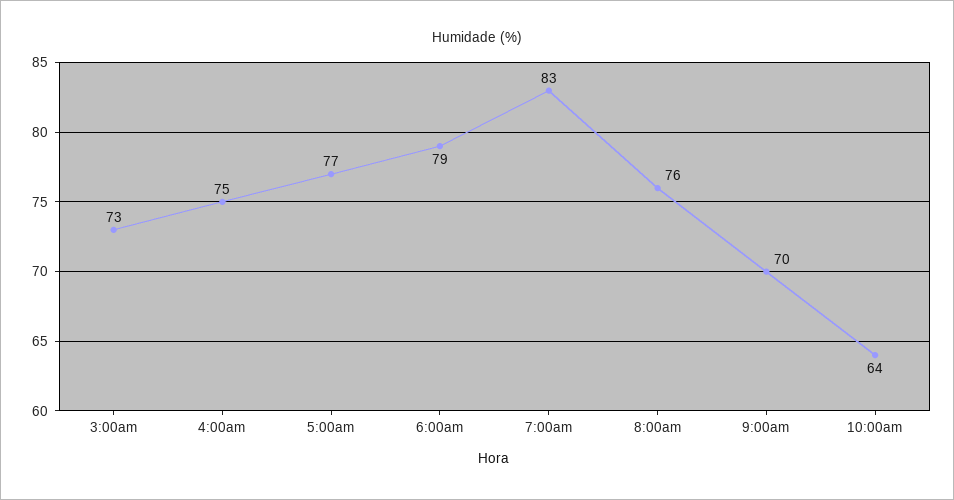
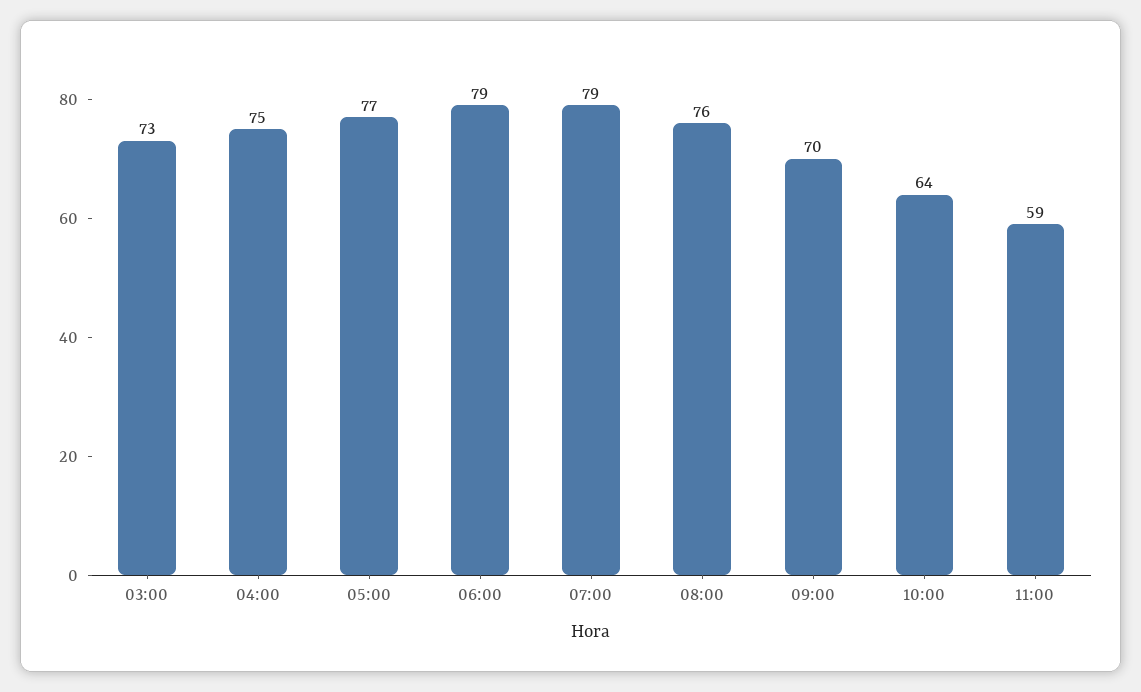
7:00am: 83 -> 79
11:00: none -> 59

